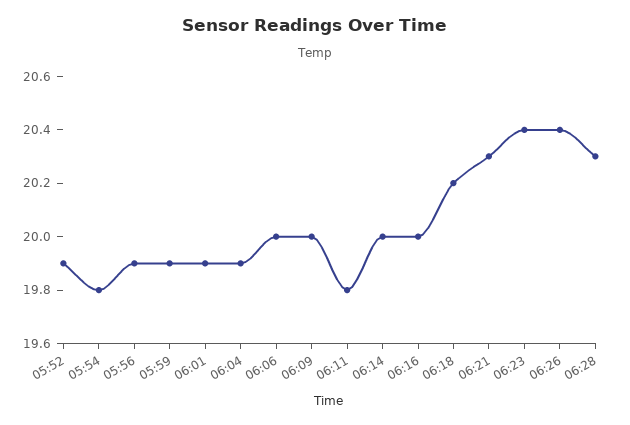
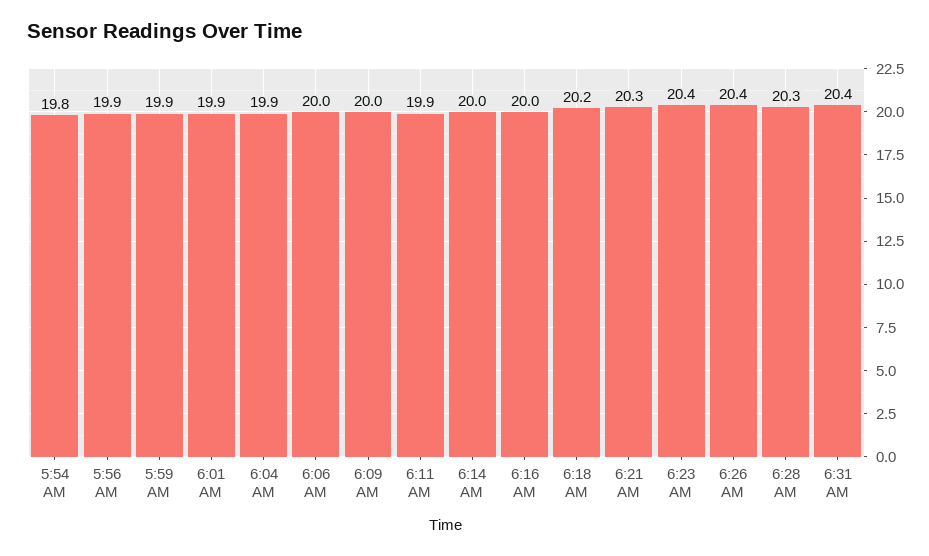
05:52: 19.9 -> none
06:11: 19.8 -> 19.9
6:31 AM: none -> 20.4

